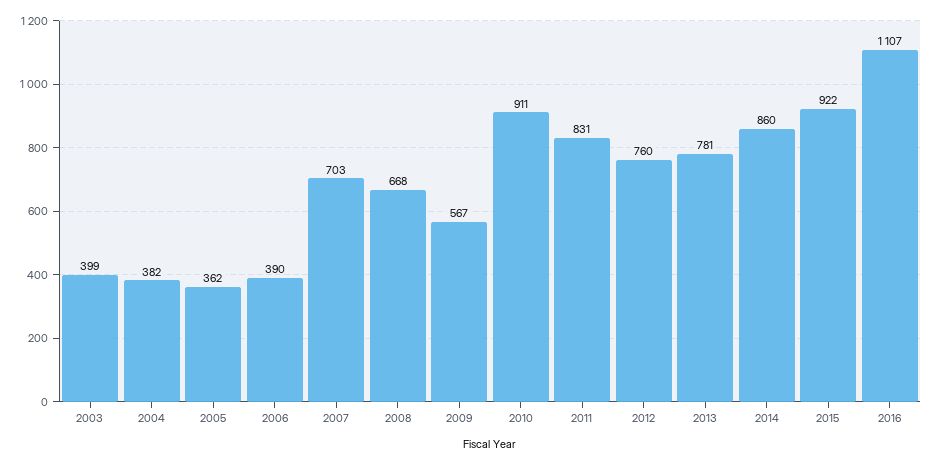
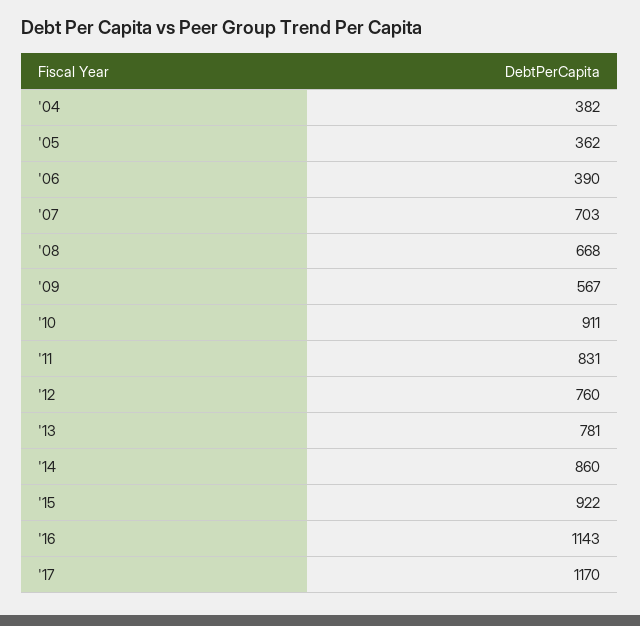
2003: 399 -> none
2016: 1107 -> 1143
'17: none -> 1170

